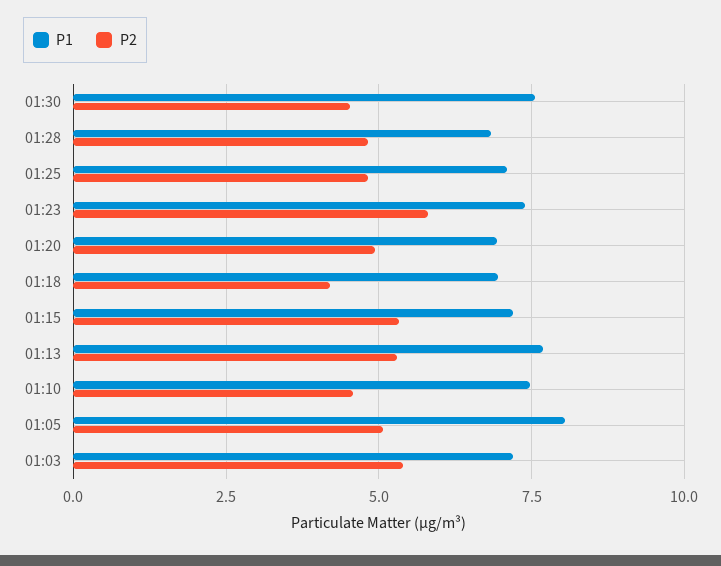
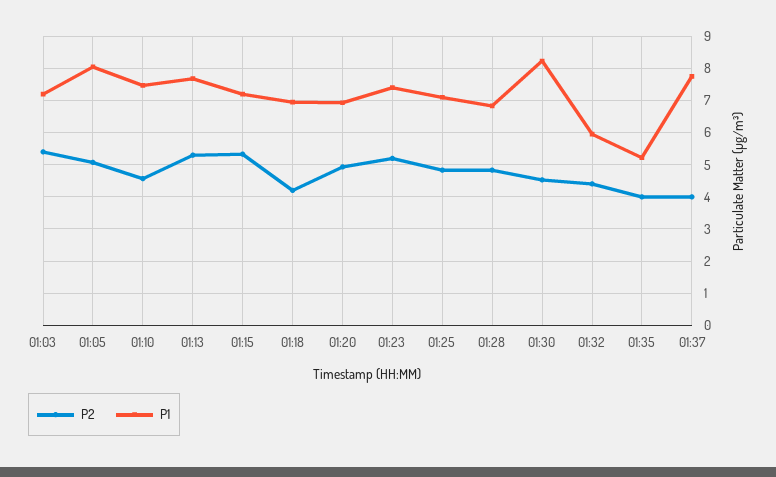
P1, 01:30: 7.5 -> 8.2
P2, 01:23: 5.75 -> 5.2
P2, 01:32: none -> 4.4
P1, 01:32: none -> 6
P2, 01:35: none -> 4
P1, 01:35: none -> 5.2
P2, 01:37: none -> 4
P1, 01:37: none -> 7.8

